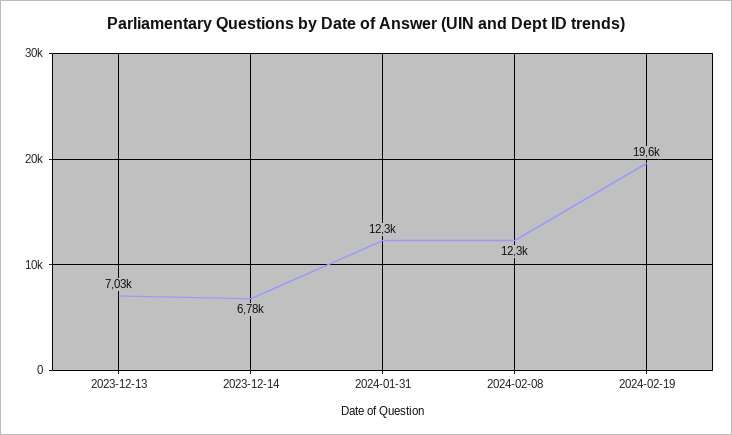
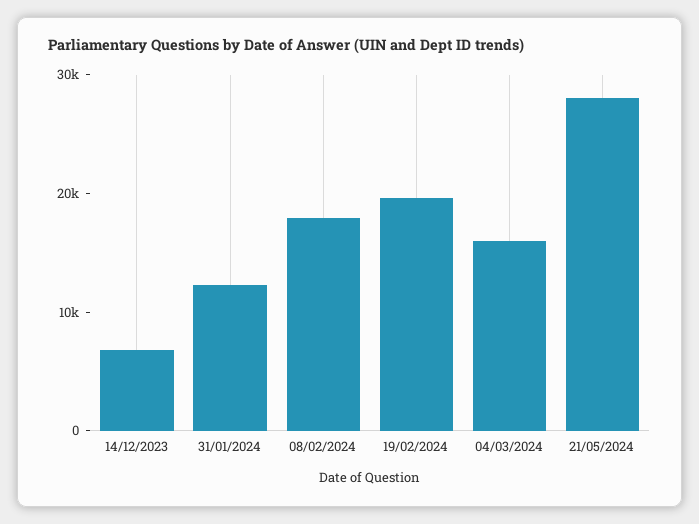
2023-12-13: 7030 -> none
2024-02-08: 12300 -> 18000
04/03/2024: none -> 16000
21/05/2024: none -> 28000

